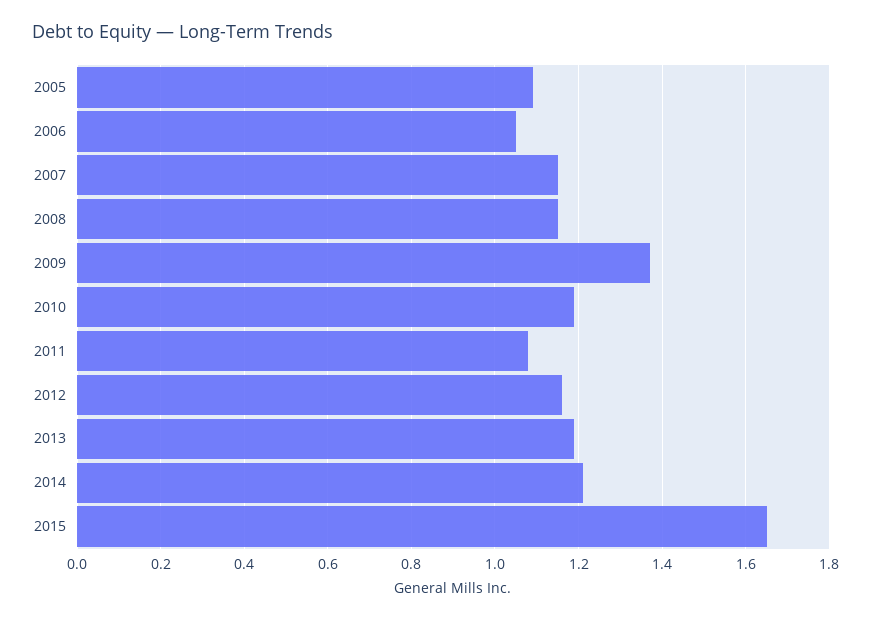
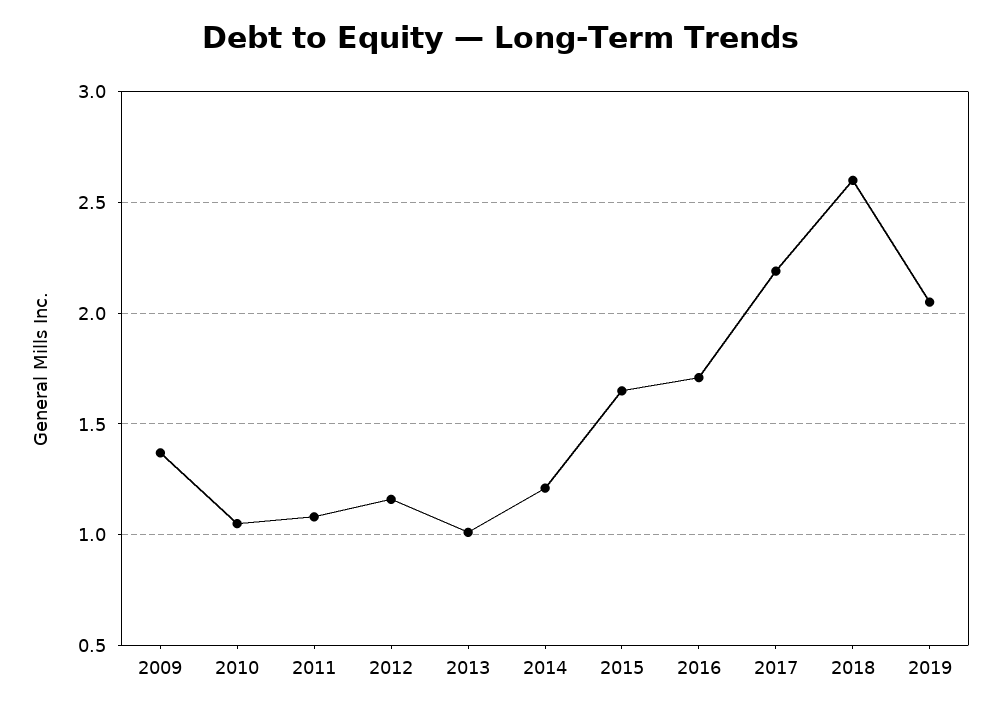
2005: 1.1 -> none
2006: 1.05 -> none
2007: 1.15 -> none
2008: 1.15 -> none
2010: 1.2 -> 1.05
2013: 1.2 -> 1
2016: none -> 1.7
2017: none -> 2.2
2018: none -> 2.6
2019: none -> 2.05

